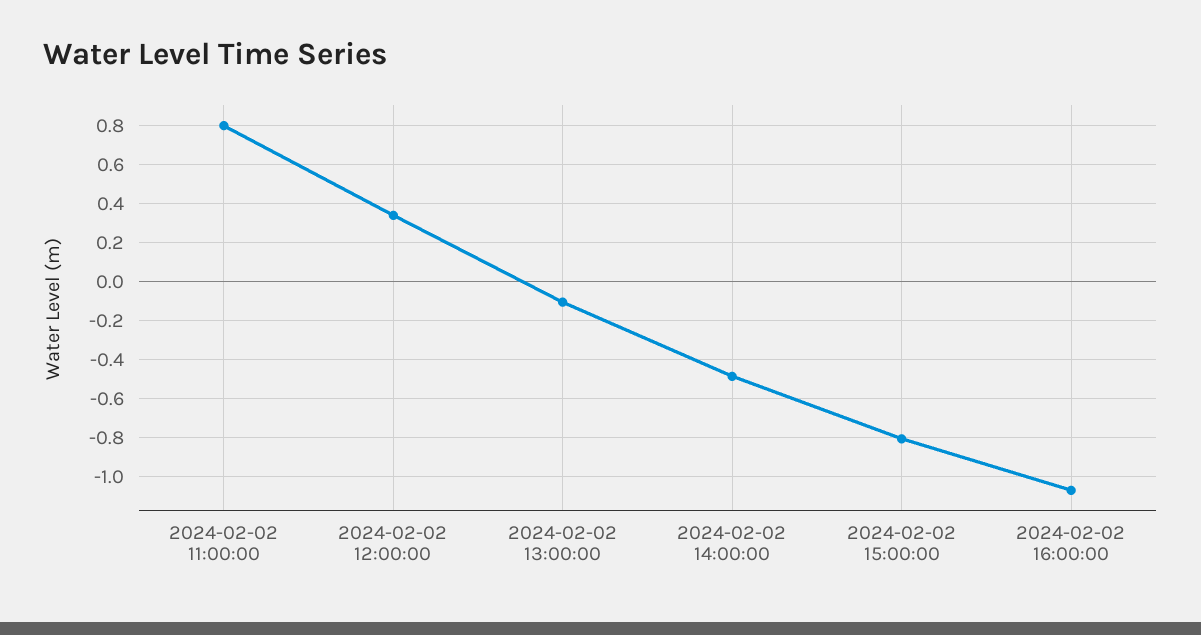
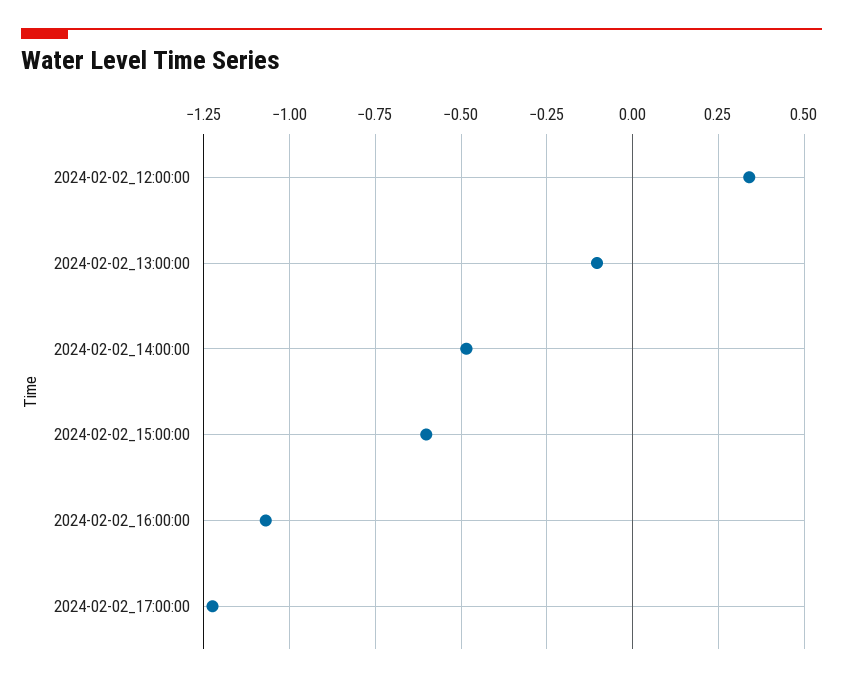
2024-02-02 11:00:00: 0.8 -> none
2024-02-02 15:00:00: -0.8 -> -0.6
2024-02-02_17:00:00: none -> -1.225

